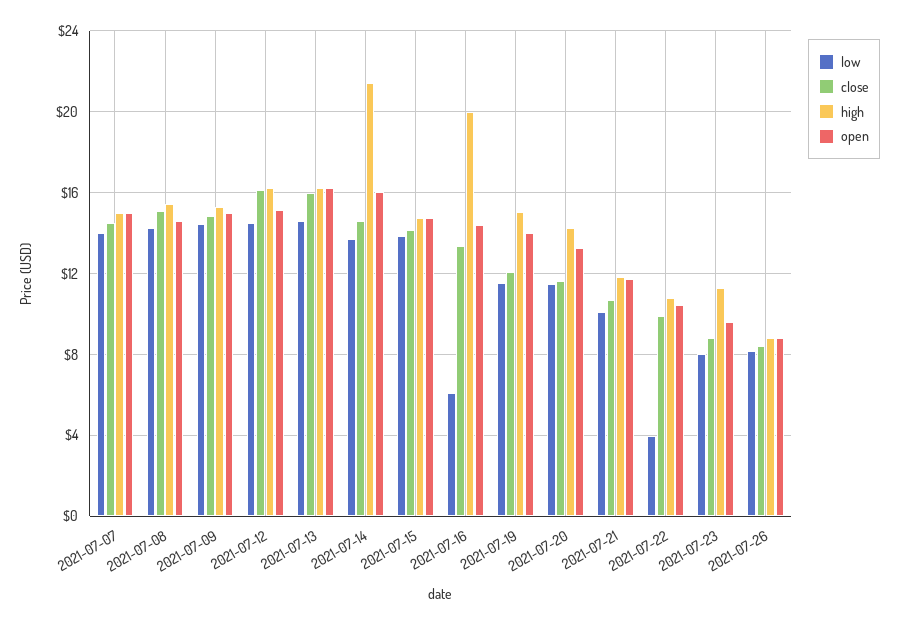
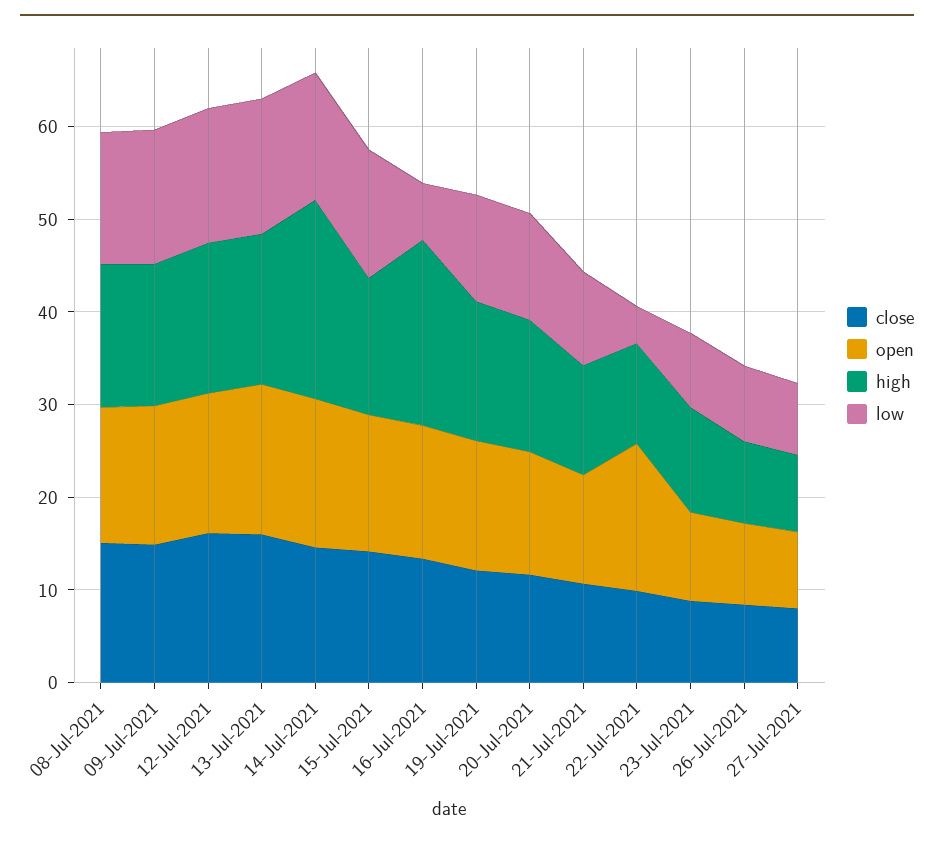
low, 2021-07-07: 14 -> none
close, 2021-07-07: 14.5 -> none
high, 2021-07-07: 15 -> none
open, 2021-07-07: 15 -> none
open, 2021-07-22: 10.5 -> 16
close, 27-Jul-2021: none -> 8
open, 27-Jul-2021: none -> 8
high, 27-Jul-2021: none -> 8
low, 27-Jul-2021: none -> 8

